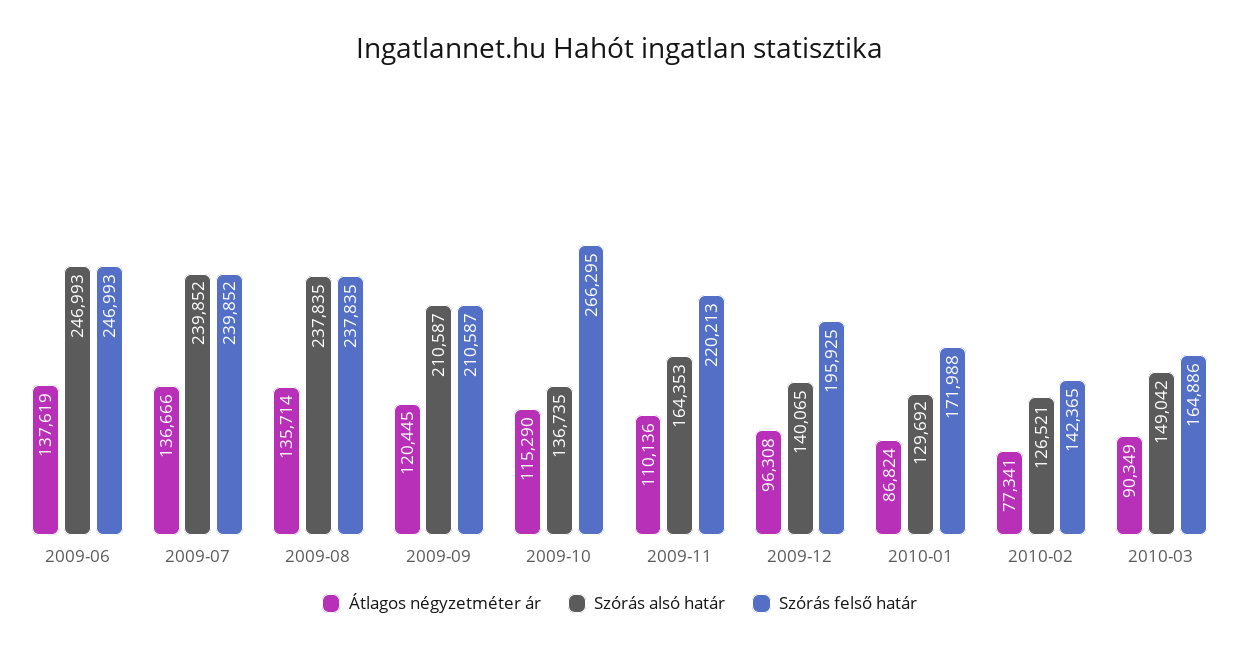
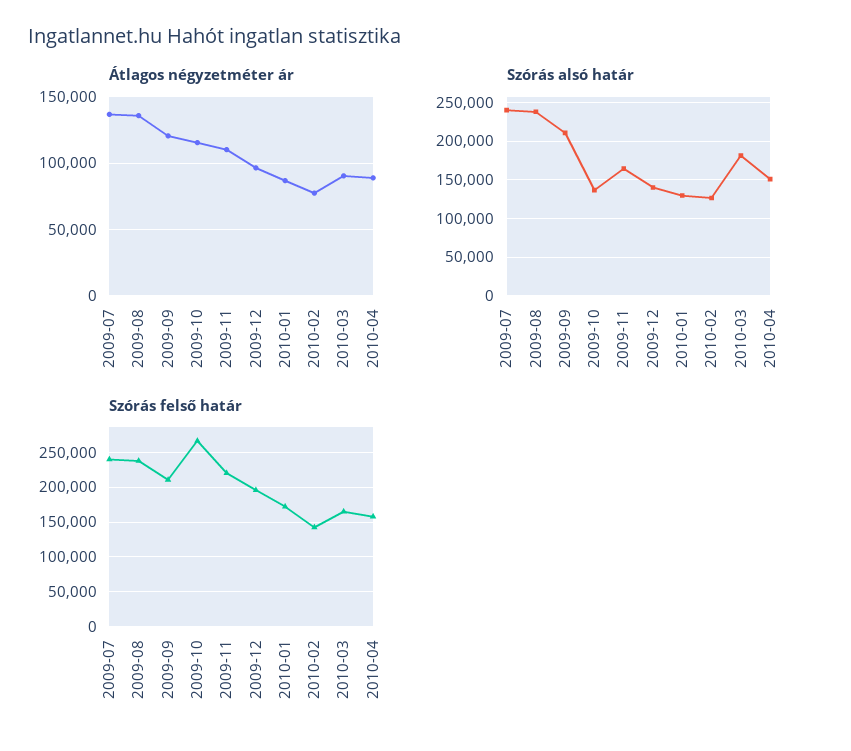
Átlagos négyzetméter ár, 2009-06: 137619 -> none
Szórás alsó határ, 2009-06: 246993 -> none
Szórás felső határ, 2009-06: 246993 -> none
Szórás alsó határ, 2010-03: 149042 -> 180000
Átlagos négyzetméter ár, 2010-04: none -> 90000
Szórás alsó határ, 2010-04: none -> 150000
Szórás felső határ, 2010-04: none -> 160000

